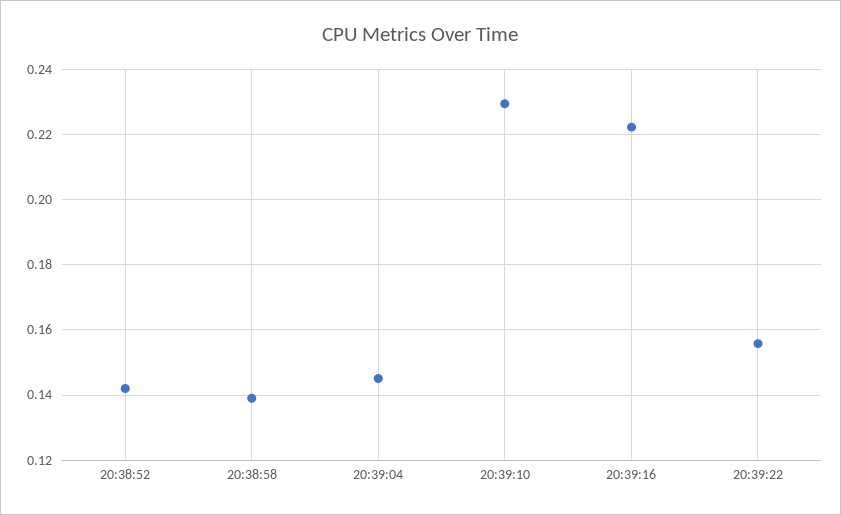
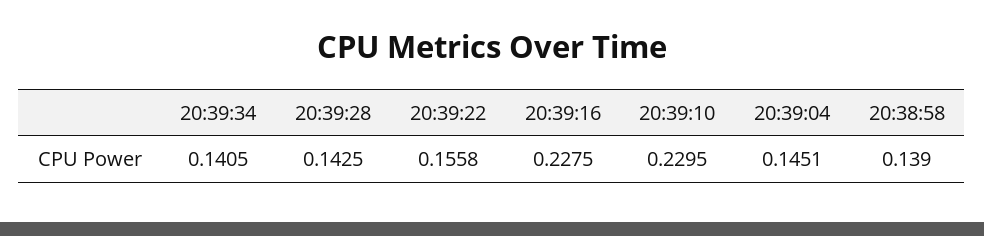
20:38:52: 0.142 -> none
20:39:16: 0.222 -> 0.2275
20:39:34: none -> 0.1405
20:39:28: none -> 0.1425

